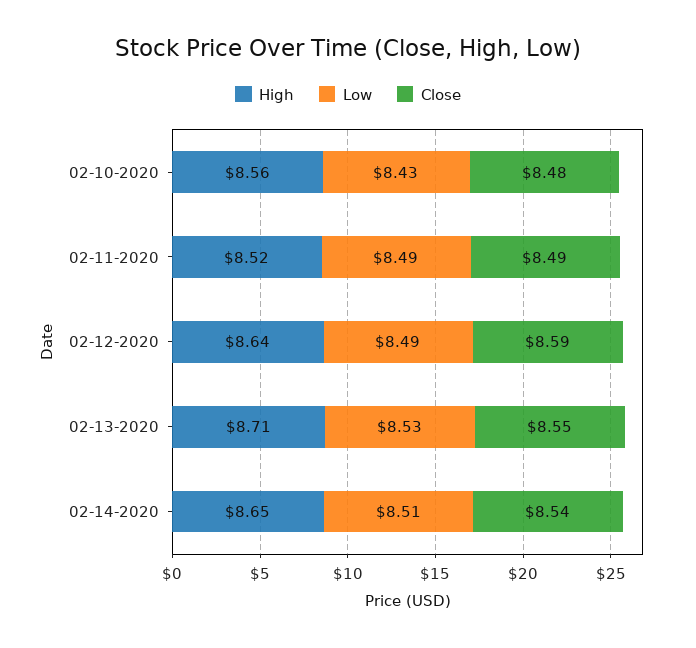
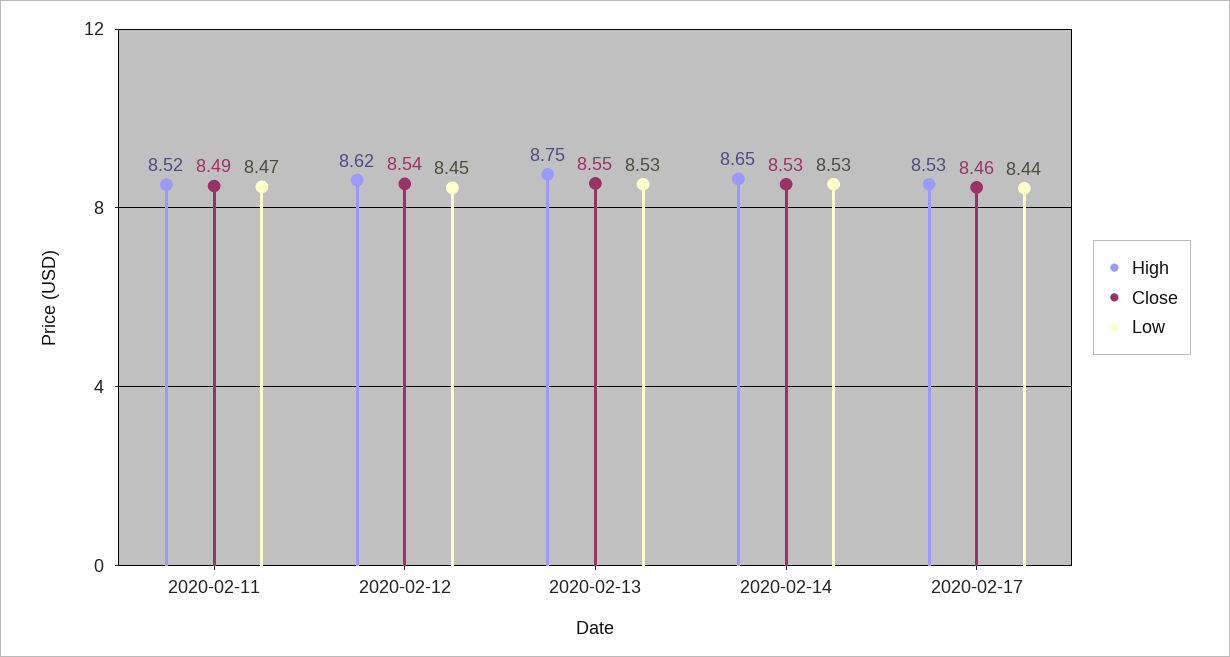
High, 02-10-2020: 8.56 -> none
Low, 02-10-2020: 8.43 -> none
Close, 02-10-2020: 8.48 -> none
Low, 02-11-2020: 8.49 -> 8.47
High, 02-12-2020: 8.64 -> 8.62
Low, 02-12-2020: 8.49 -> 8.45
Close, 02-12-2020: 8.59 -> 8.54
High, 02-13-2020: 8.71 -> 8.75
Low, 02-14-2020: 8.51 -> 8.53
Close, 02-14-2020: 8.54 -> 8.53
High, 2020-02-17: none -> 8.53
Close, 2020-02-17: none -> 8.46
Low, 2020-02-17: none -> 8.44

